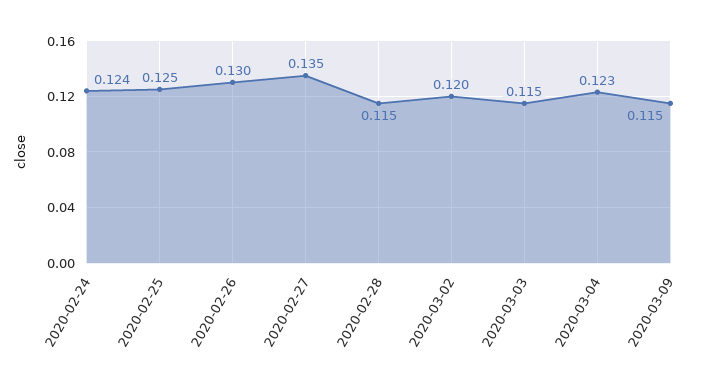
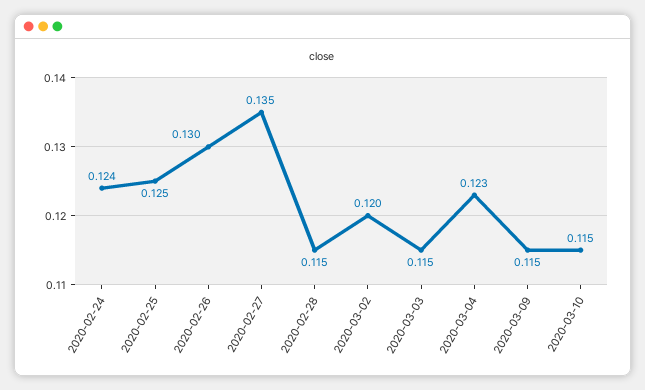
2020-03-10: none -> 0.115

